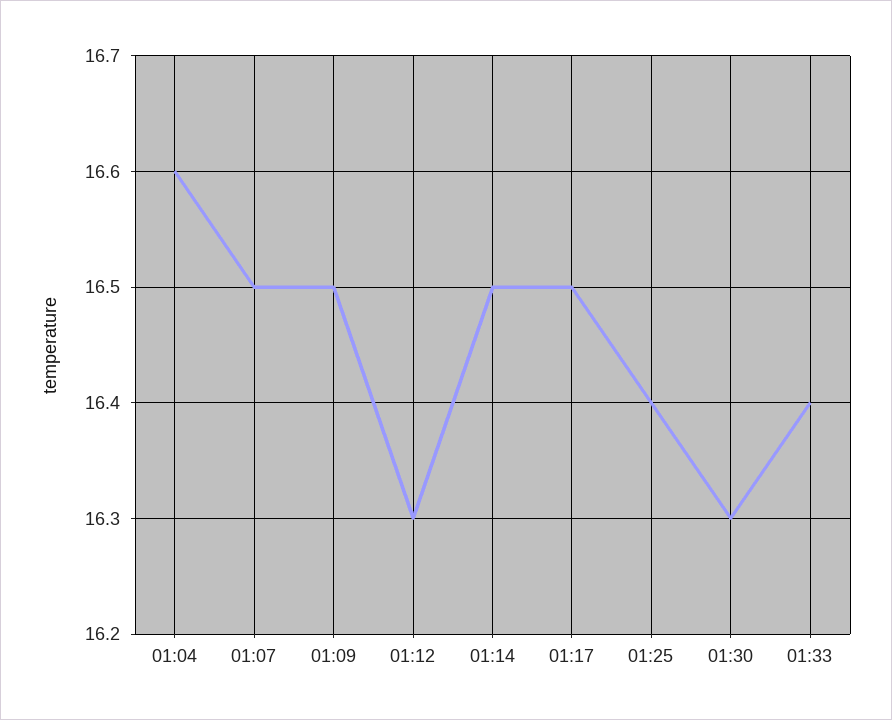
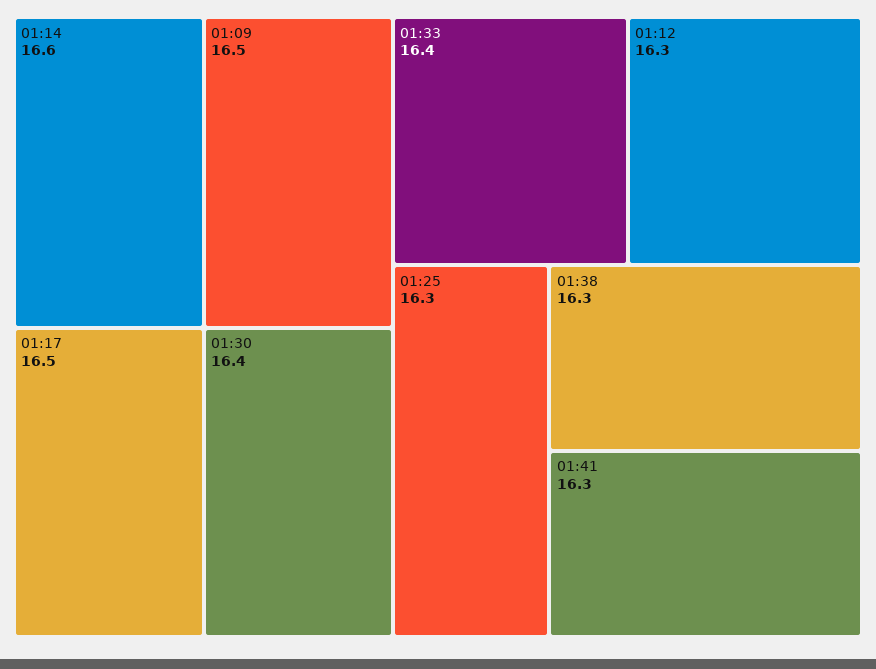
01:04: 16.6 -> none
01:07: 16.5 -> none
01:14: 16.5 -> 16.6
01:25: 16.4 -> 16.3
01:30: 16.3 -> 16.4
01:38: none -> 16.3
01:41: none -> 16.3

